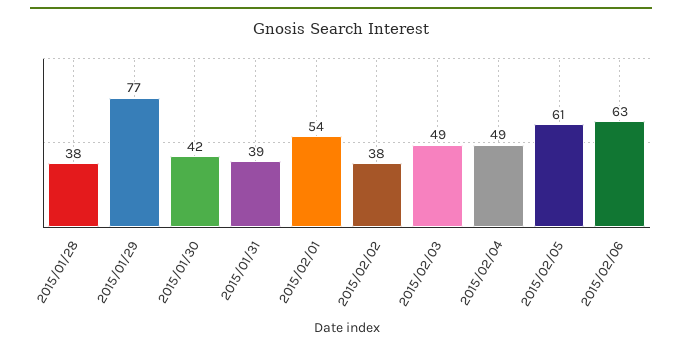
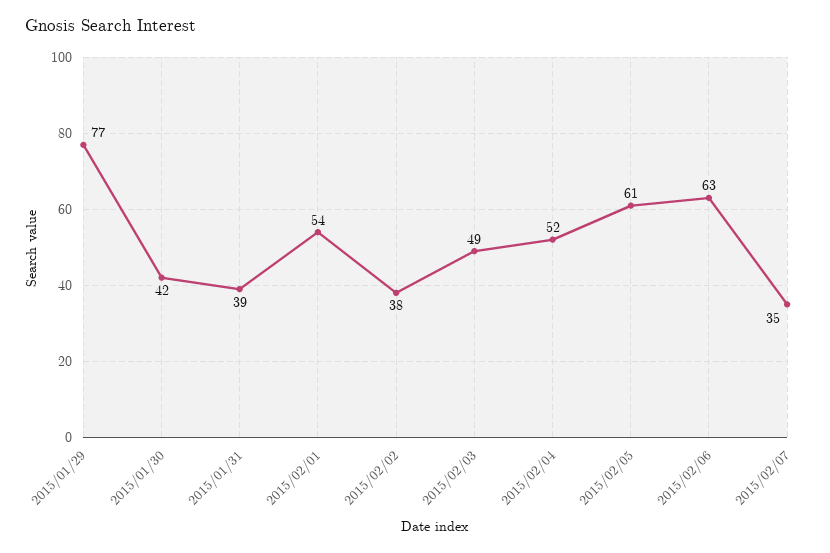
2015/01/28: 38 -> none
2015/02/04: 49 -> 52
2015/02/07: none -> 35

